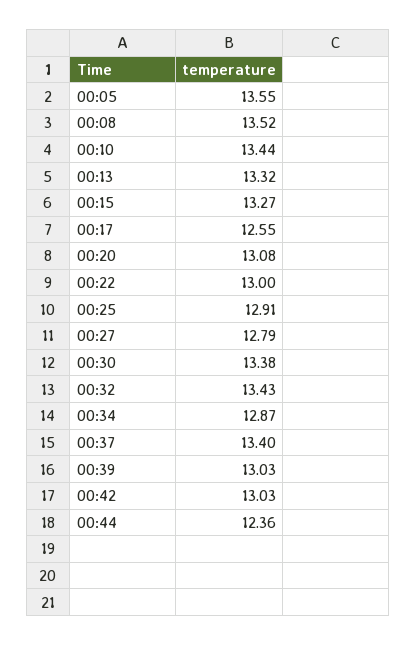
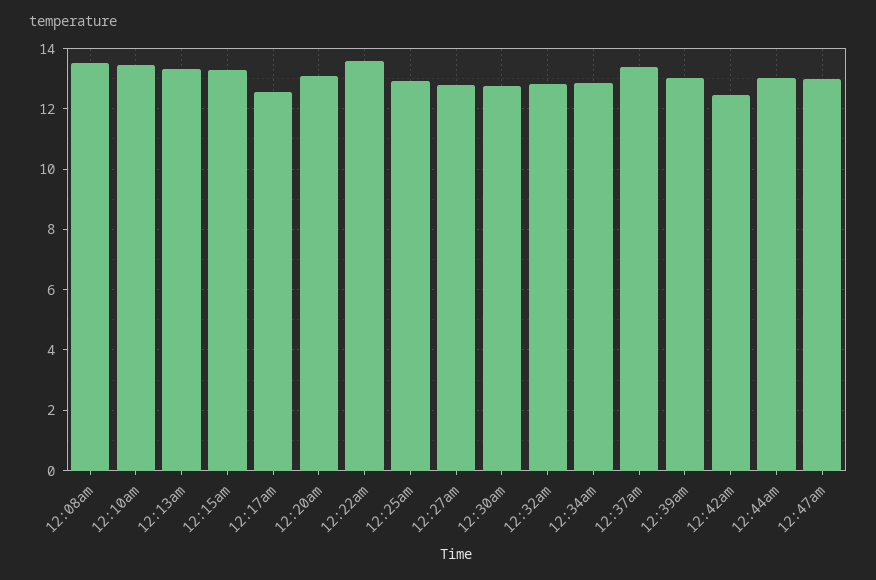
00:05: 13.55 -> none
00:22: 13 -> 13.6
00:30: 13.38 -> 12.8
00:32: 13.43 -> 12.8
00:42: 13.03 -> 12.4
00:44: 12.36 -> 13
12:47am: none -> 13

